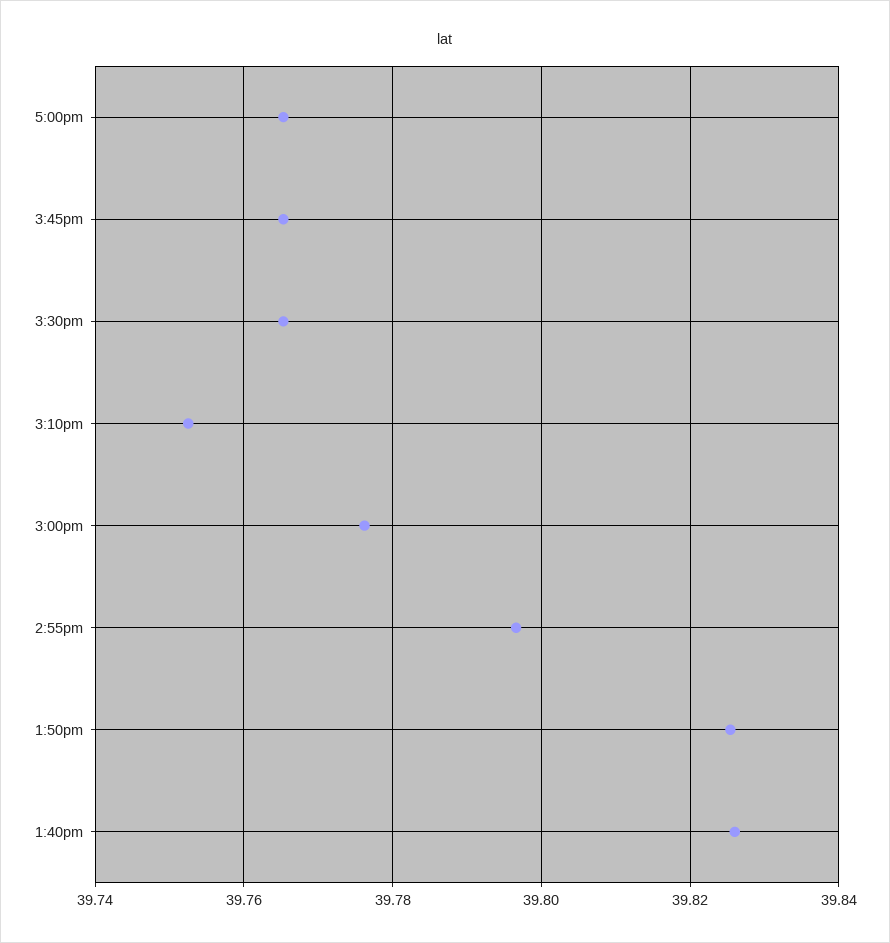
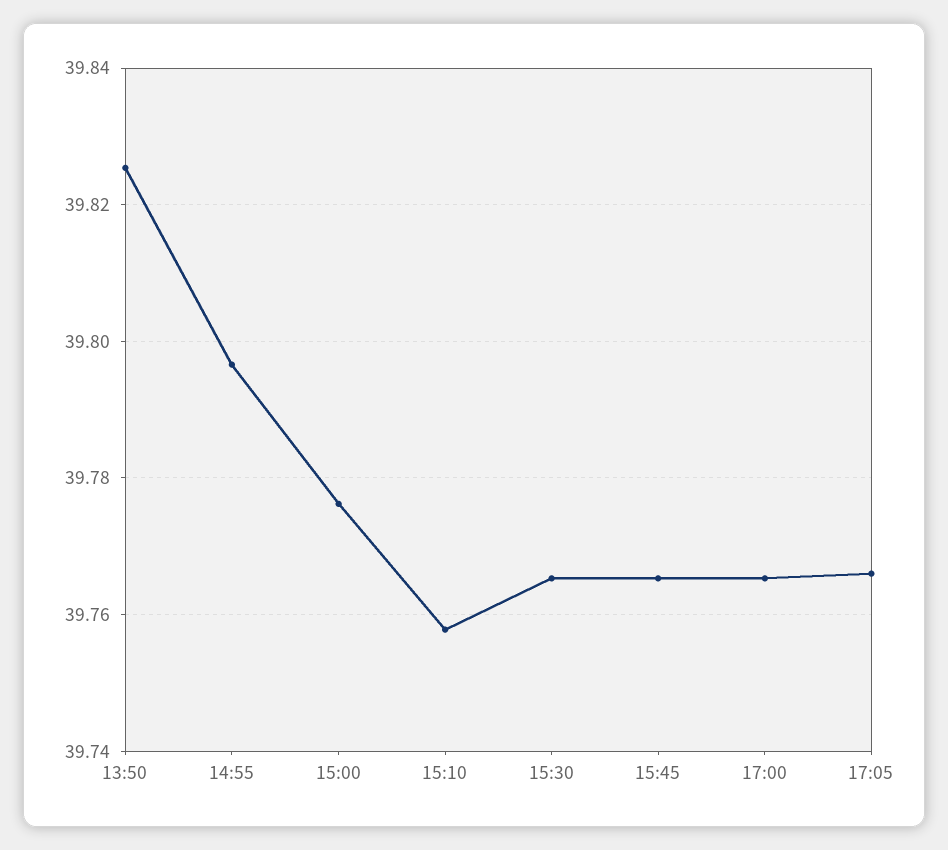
3:10pm: 39.752 -> 39.758
1:40pm: 39.826 -> none
17:05: none -> 39.766

